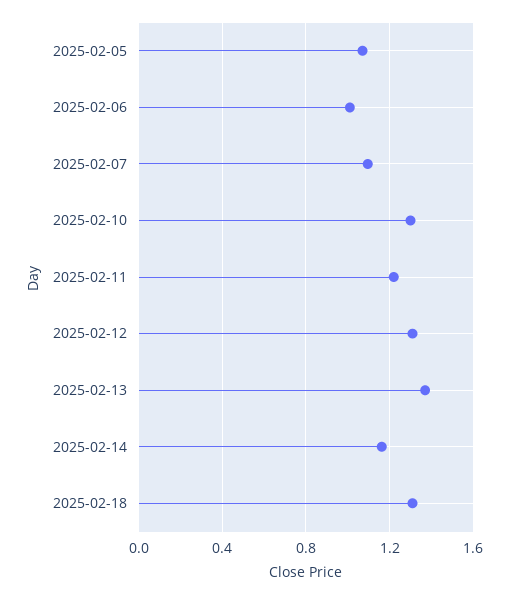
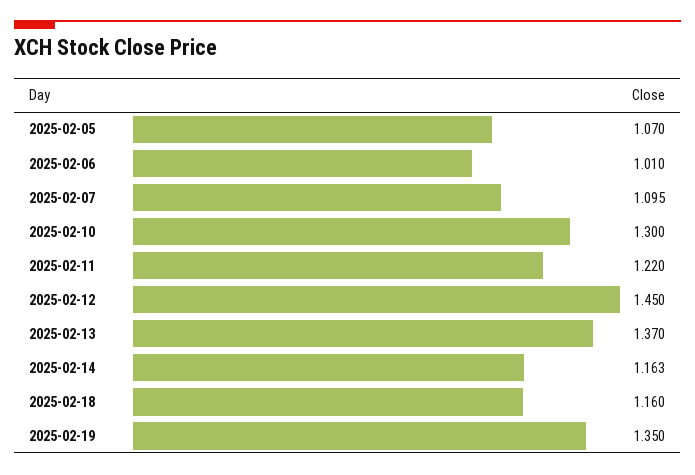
2025-02-12: 1.3 -> 1.45
2025-02-18: 1.3 -> 1.16
2025-02-19: none -> 1.35

